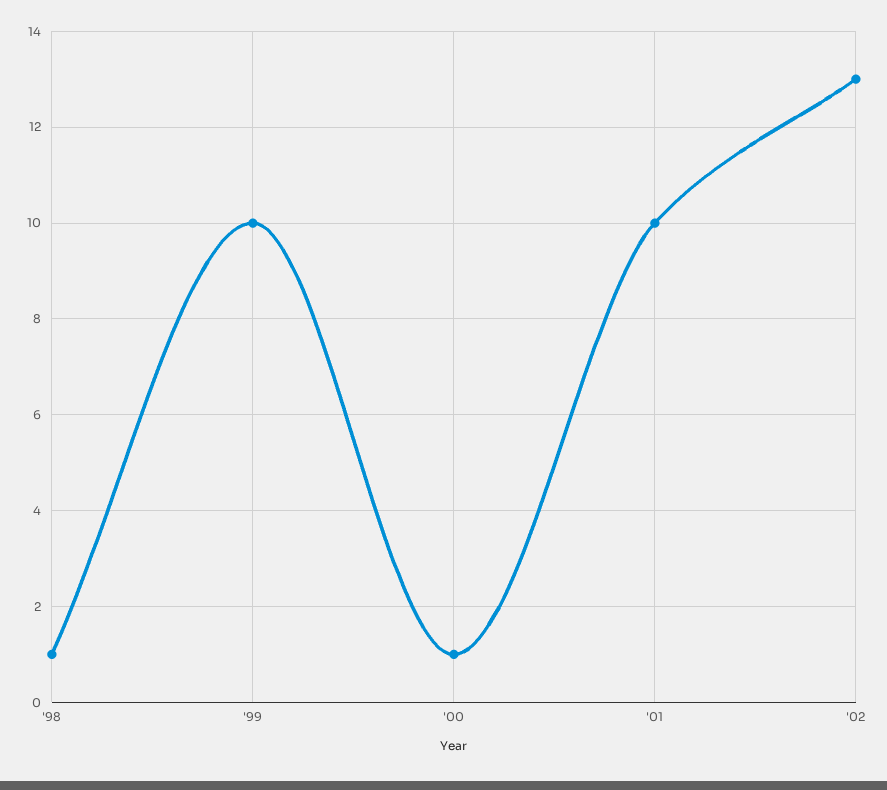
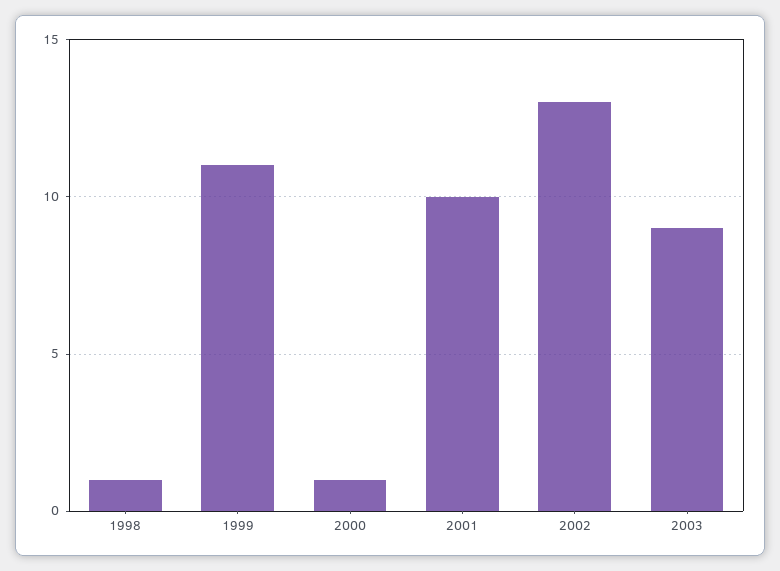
'99: 10 -> 11
2003: none -> 9

